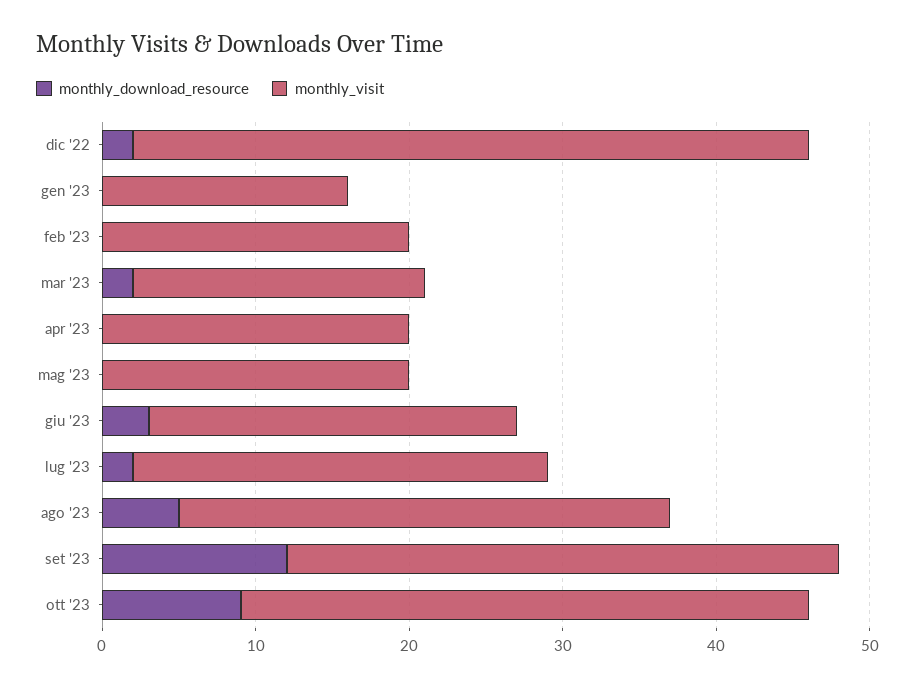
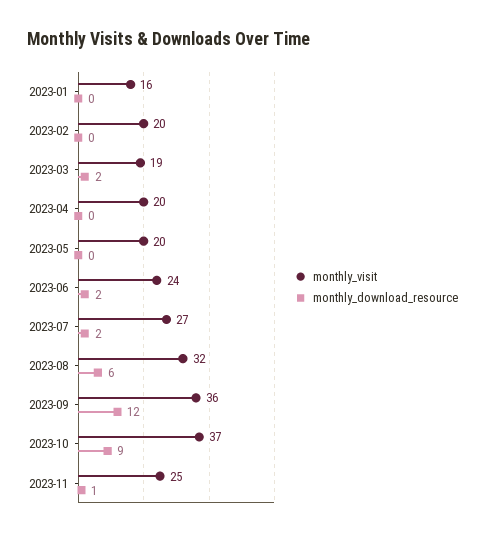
monthly_download_resource, dic '22: 2 -> none
monthly_visit, dic '22: 44 -> none
monthly_download_resource, giu '23: 3 -> 2
monthly_download_resource, ago '23: 5 -> 6
monthly_visit, 2023-11: none -> 25
monthly_download_resource, 2023-11: none -> 1

